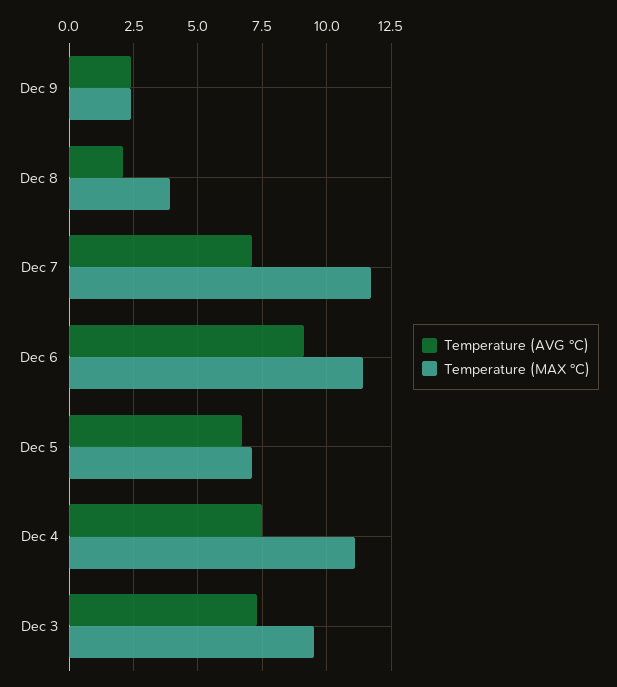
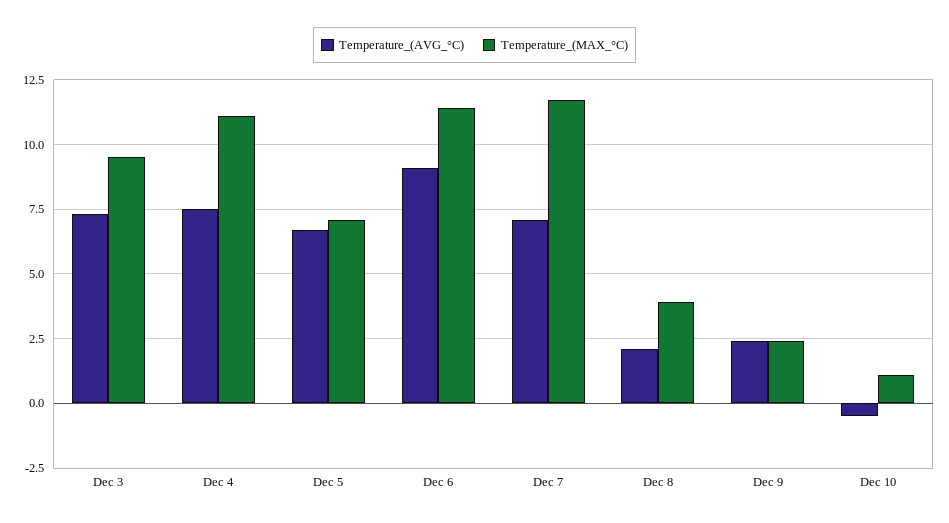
Temperature (AVG °C), Dec 10: none -> -0.5
Temperature (MAX °C), Dec 10: none -> 1

